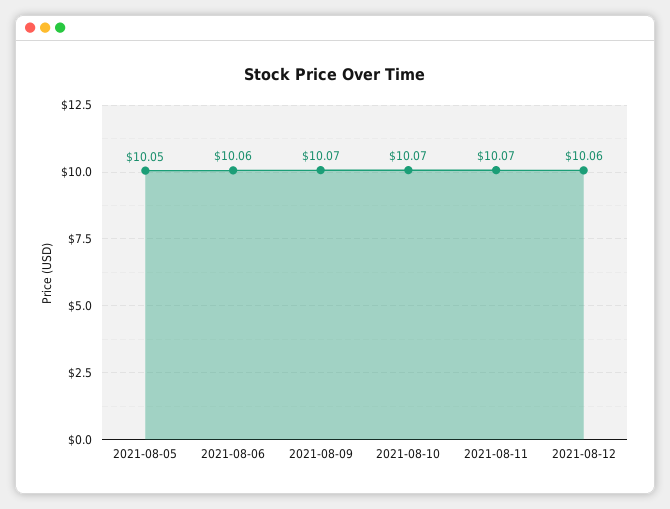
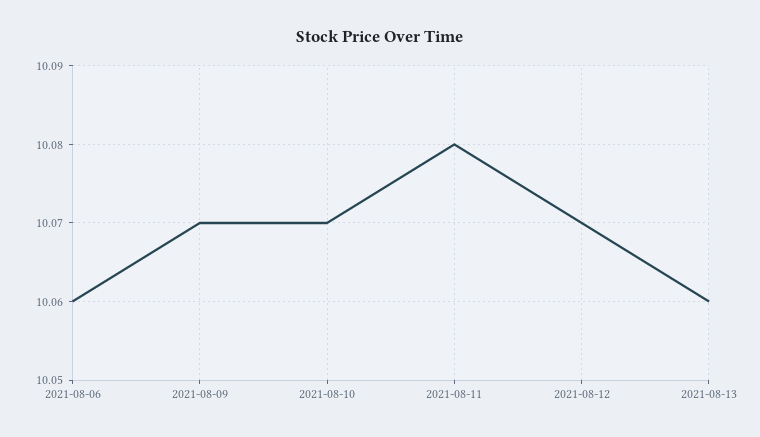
2021-08-05: 10.05 -> none
2021-08-11: 10.07 -> 10.08
2021-08-12: 10.06 -> 10.07
2021-08-13: none -> 10.06

